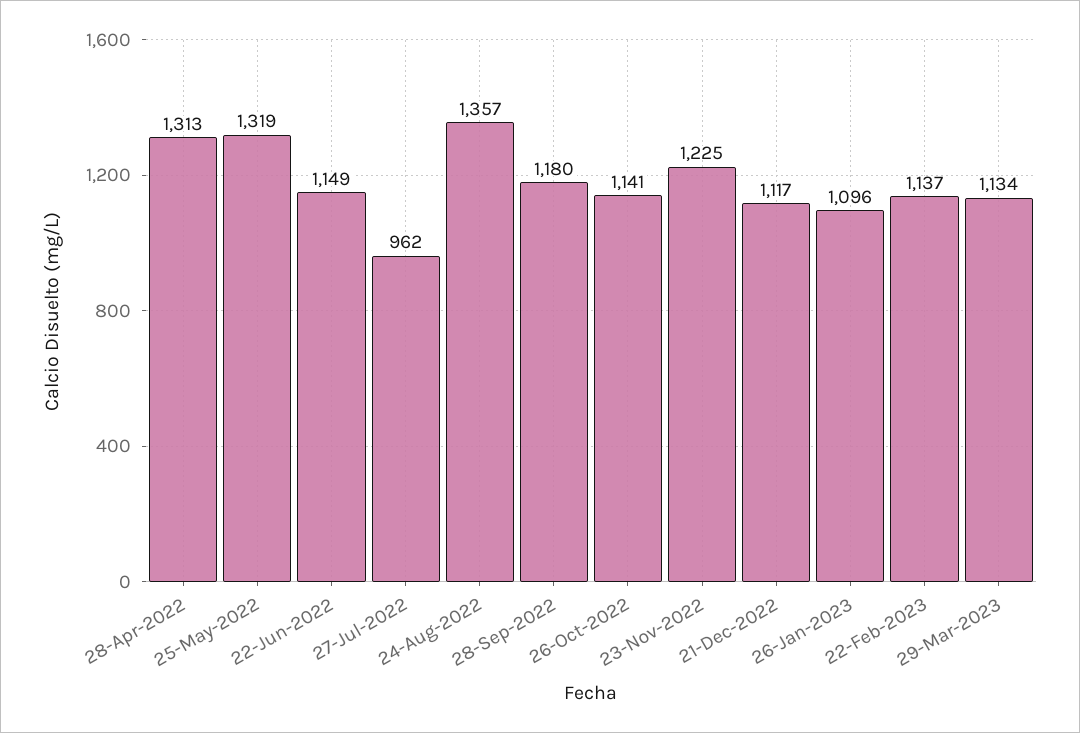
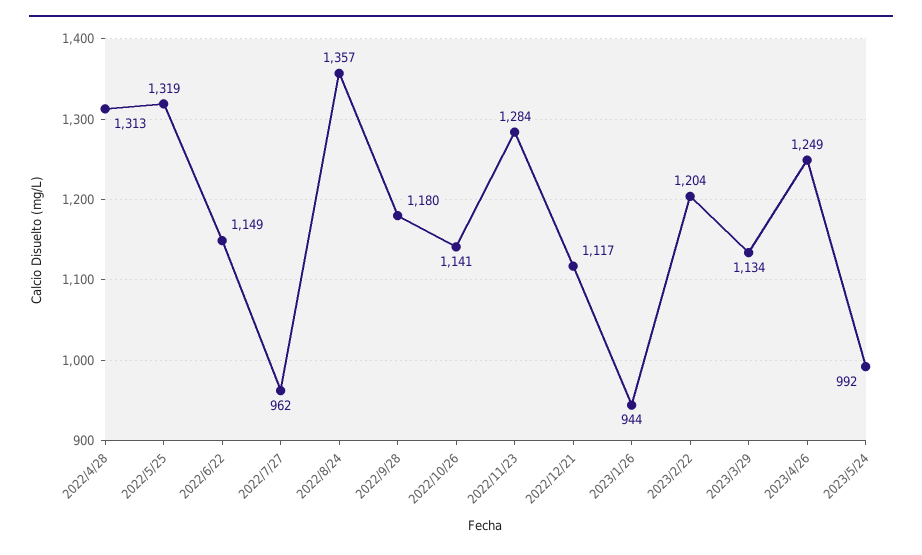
23-Nov-2022: 1225 -> 1284
26-Jan-2023: 1096 -> 944
22-Feb-2023: 1137 -> 1204
2023/4/26: none -> 1249
2023/5/24: none -> 992

